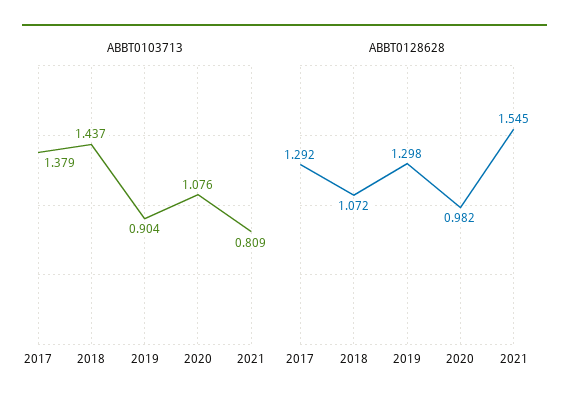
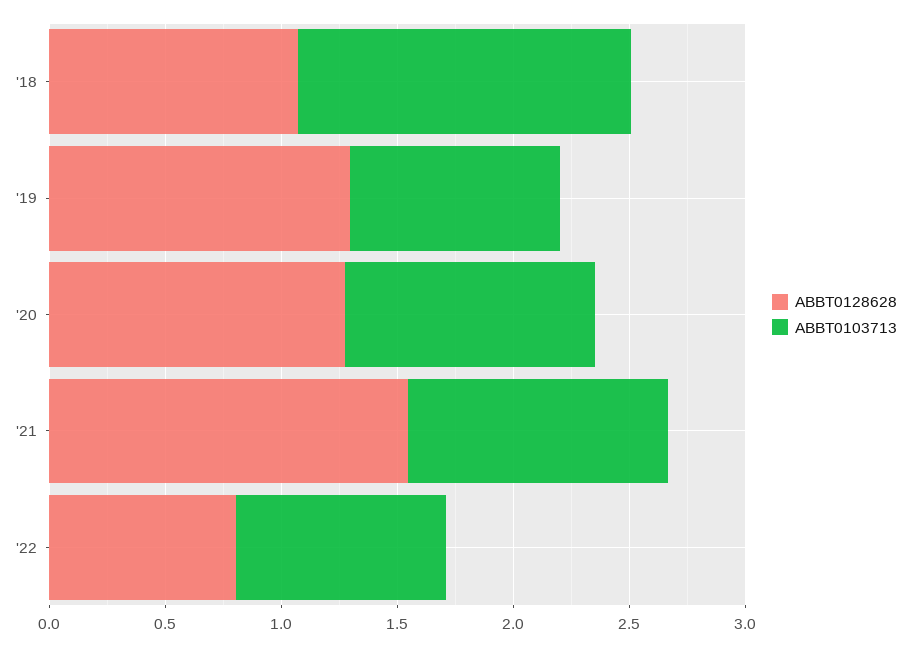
ABBT0103713, 2017: 1.379 -> none
ABBT0103713, 2021: 0.809 -> 1.1
ABBT0128628, 2017: 1.292 -> none
ABBT0128628, 2020: 0.982 -> 1.3
ABBT0128628, '22: none -> 0.8
ABBT0103713, '22: none -> 0.9

